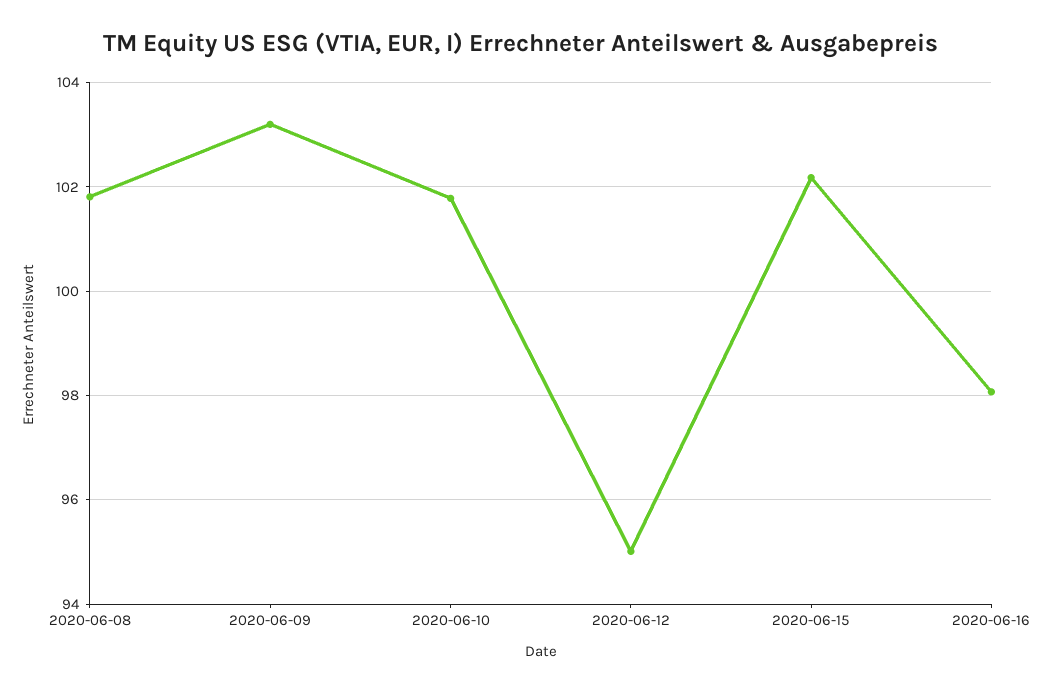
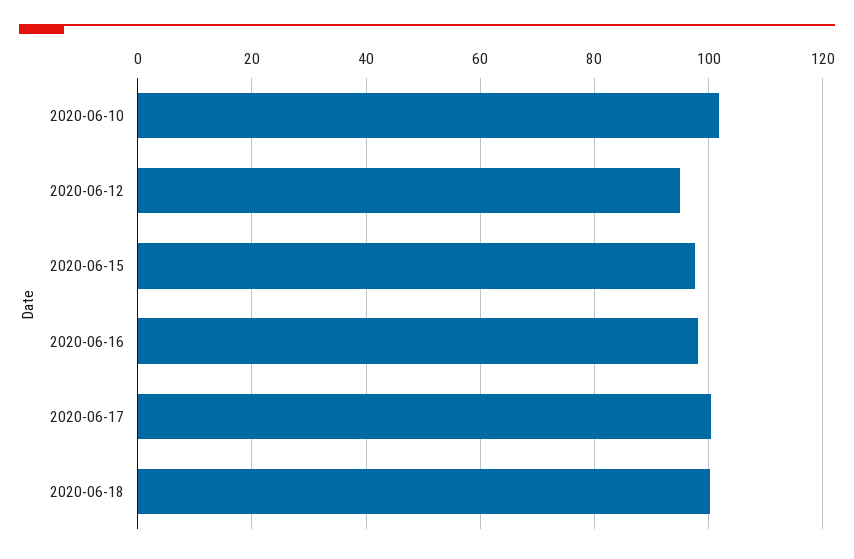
2020-06-08: 101.8 -> none
2020-06-09: 103.2 -> none
2020-06-15: 102.2 -> 98
2020-06-17: none -> 100
2020-06-18: none -> 100

